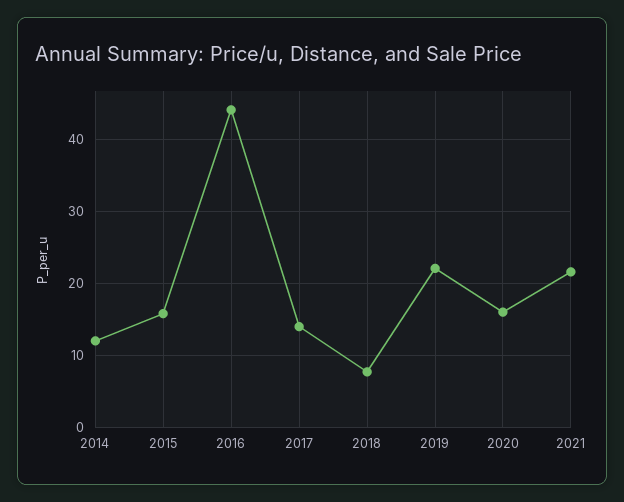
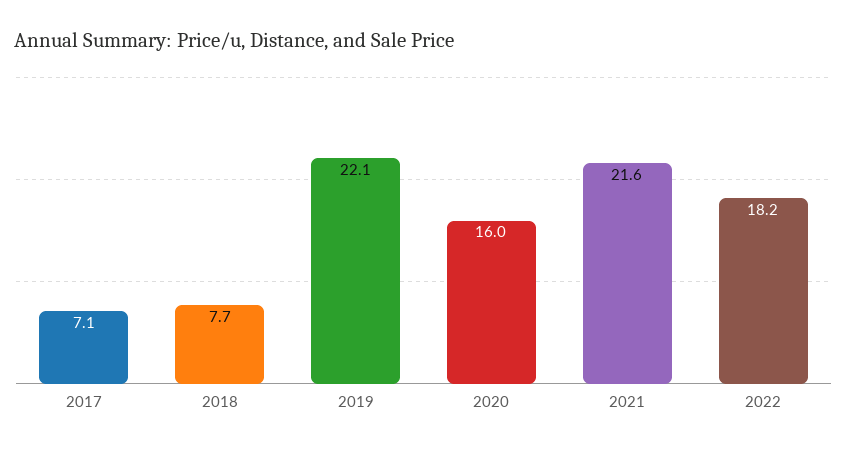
2014: 12 -> none
2015: 16 -> none
2016: 44 -> none
2017: 14 -> 7.1
2022: none -> 18.2

